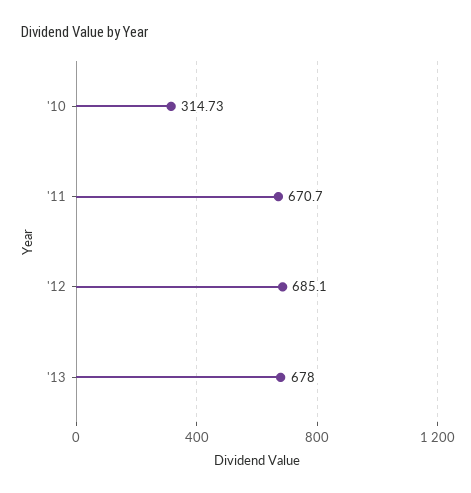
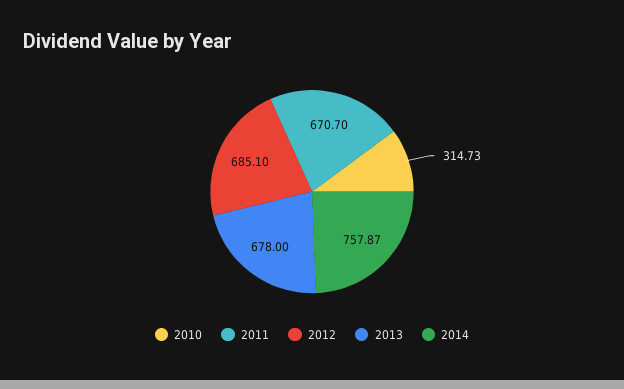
2014: none -> 757.87

